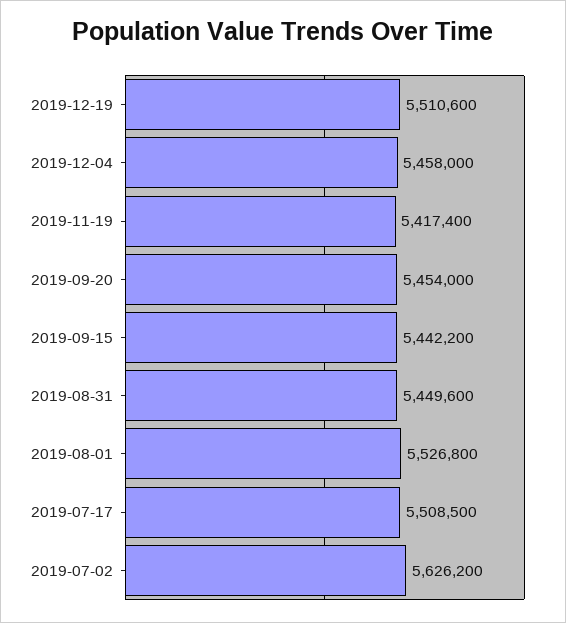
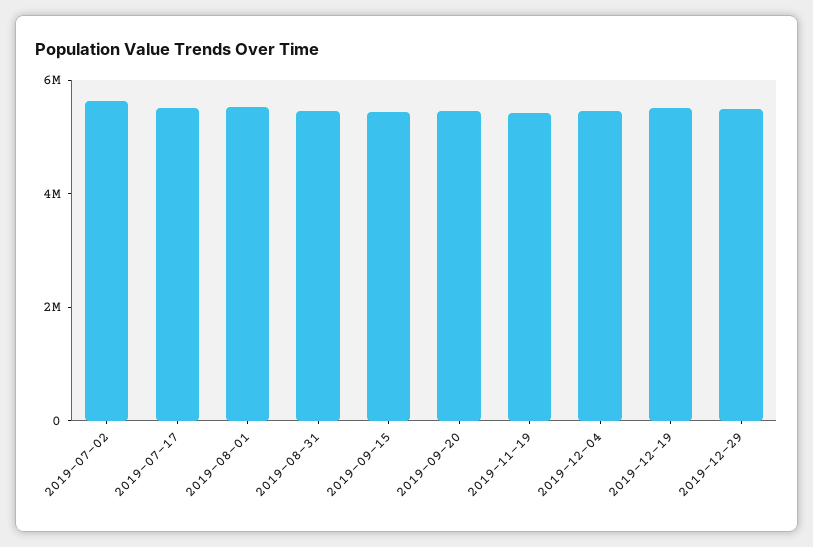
2019-12-29: none -> 5500000

